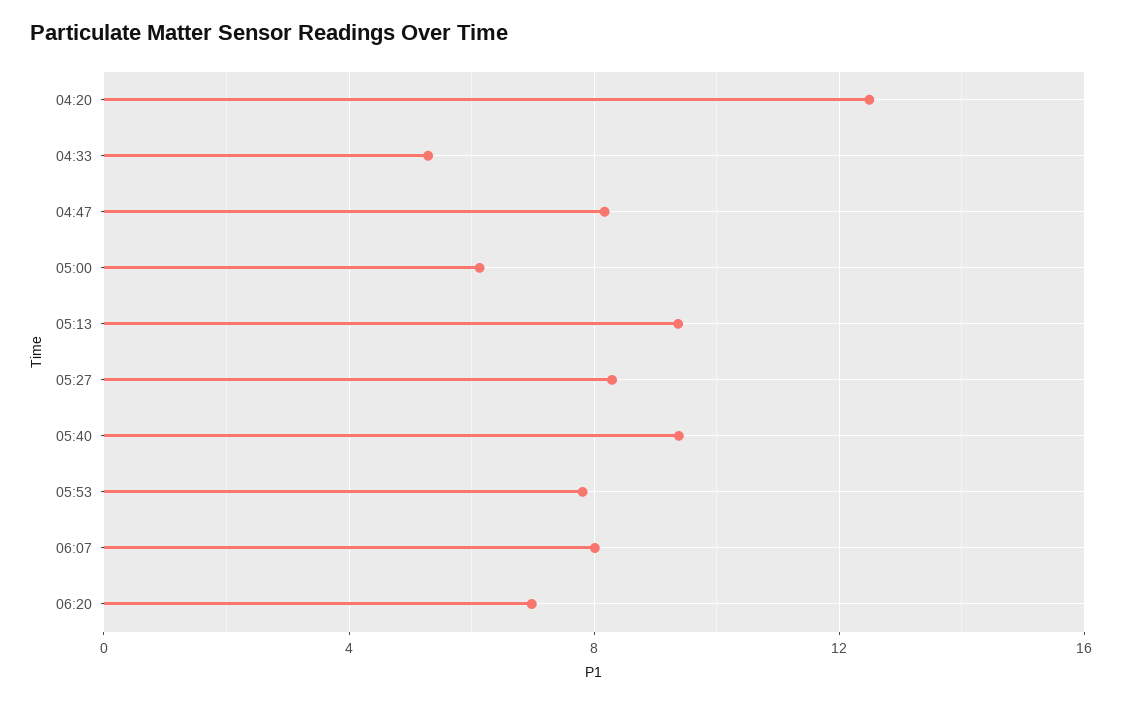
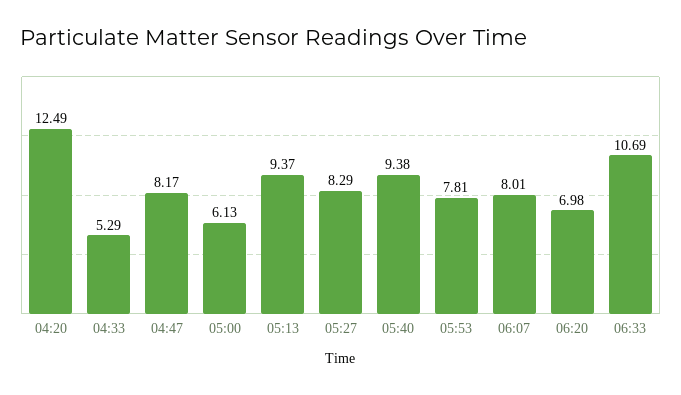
06:33: none -> 10.69

